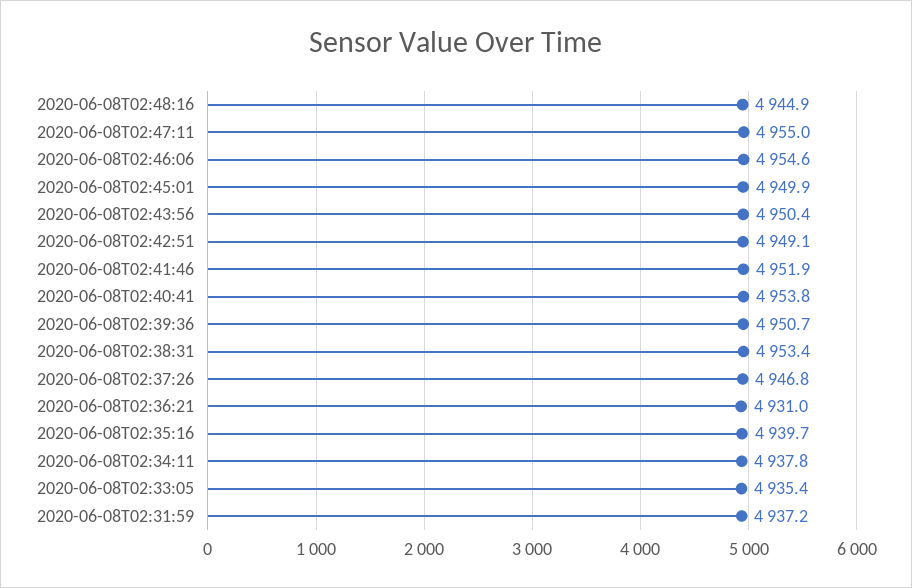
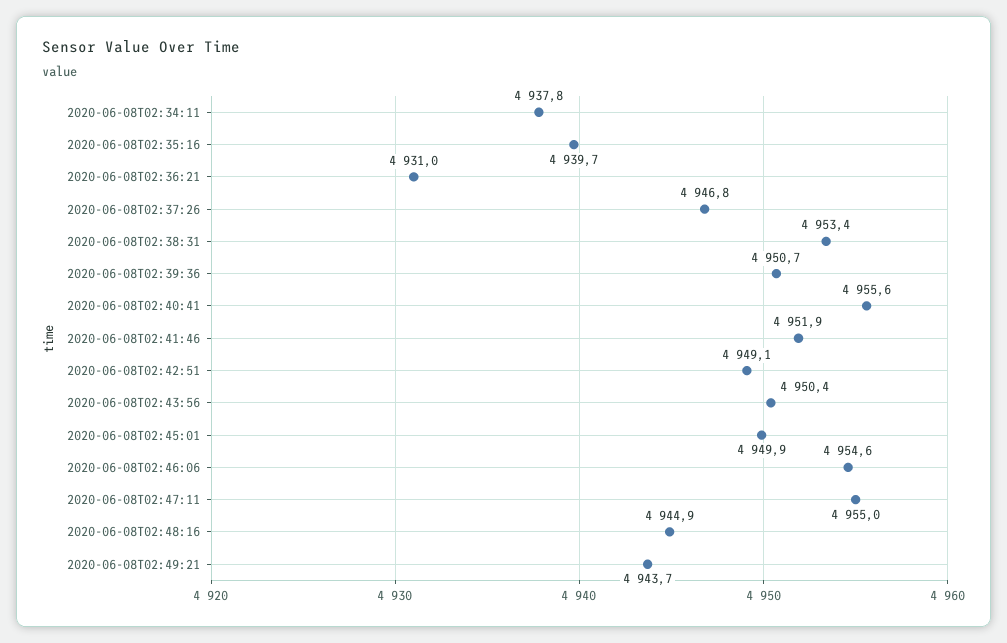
2020-06-08T02:40:41: 4953.8 -> 4955.6
2020-06-08T02:33:05: 4935.4 -> none
2020-06-08T02:31:59: 4937.2 -> none
2020-06-08T02:49:21: none -> 4943.7

